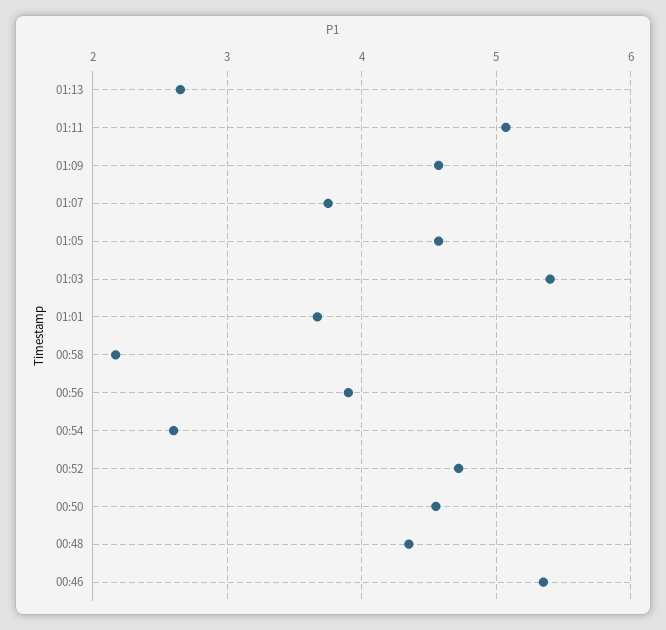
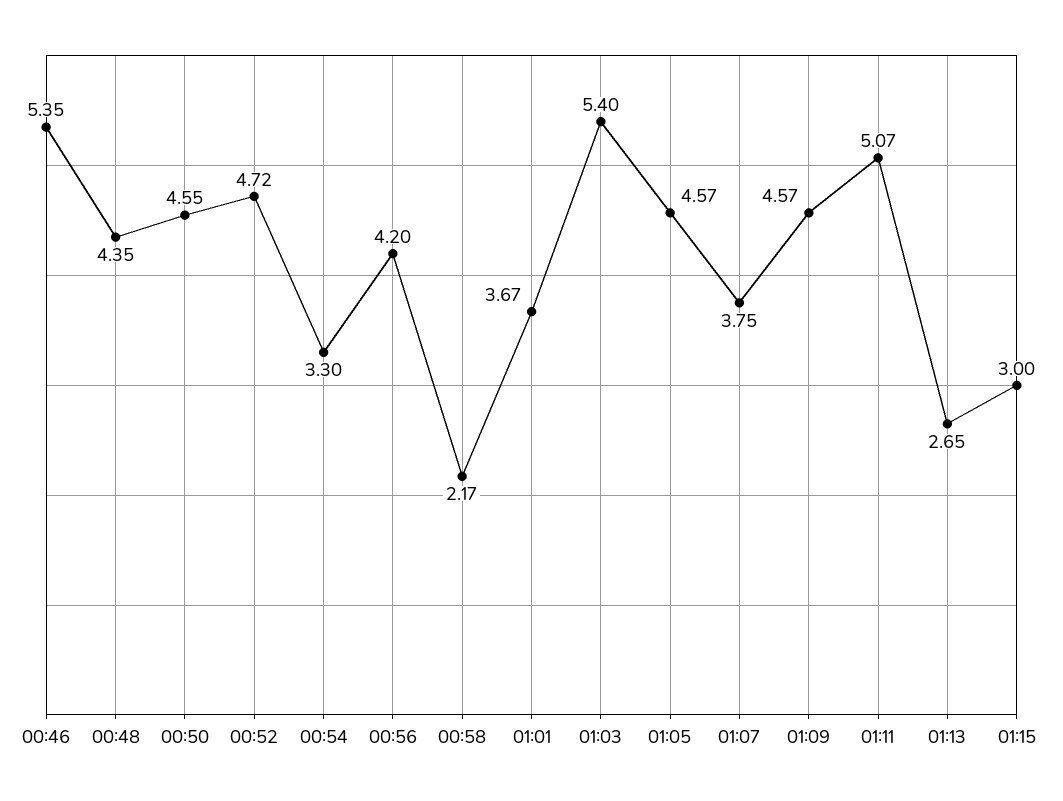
00:56: 3.9 -> 4.2
00:54: 2.6 -> 3.3
01:15: none -> 3

